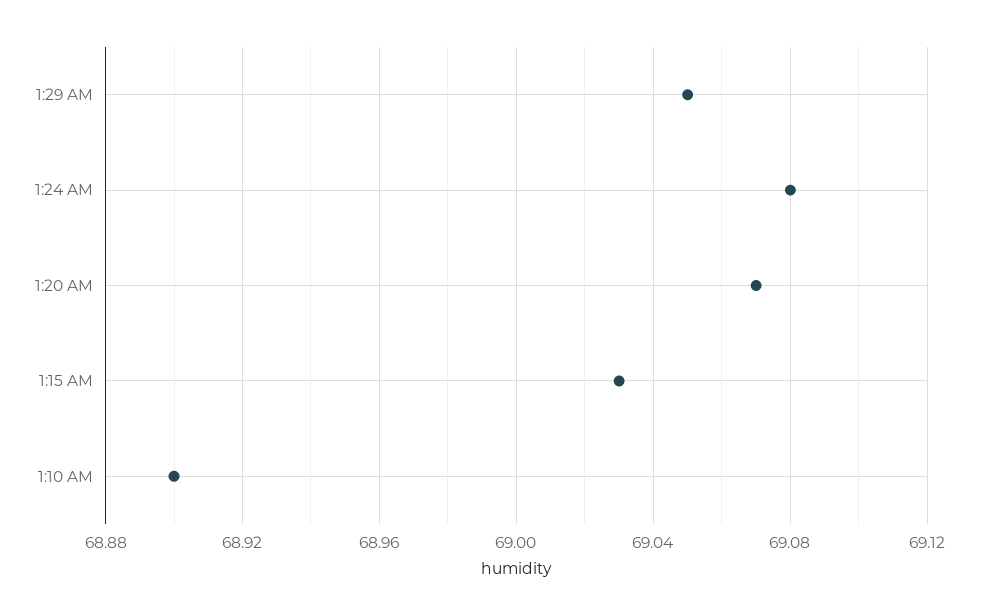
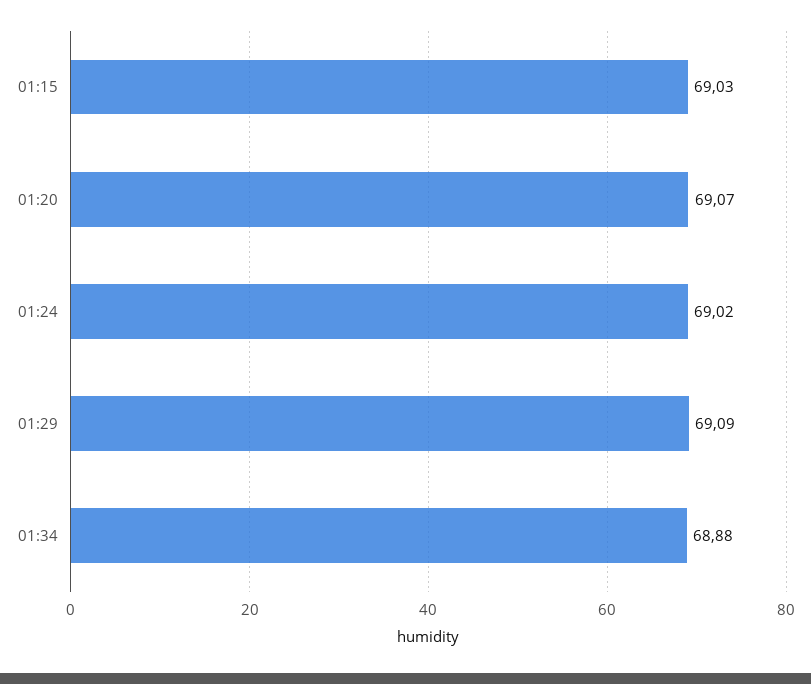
1:29 AM: 69.05 -> 69.09
1:24 AM: 69.08 -> 69.02
1:10 AM: 68.9 -> none
01:34: none -> 68.88

